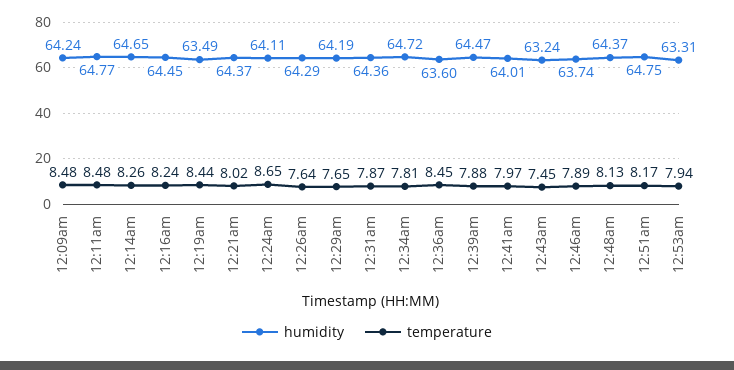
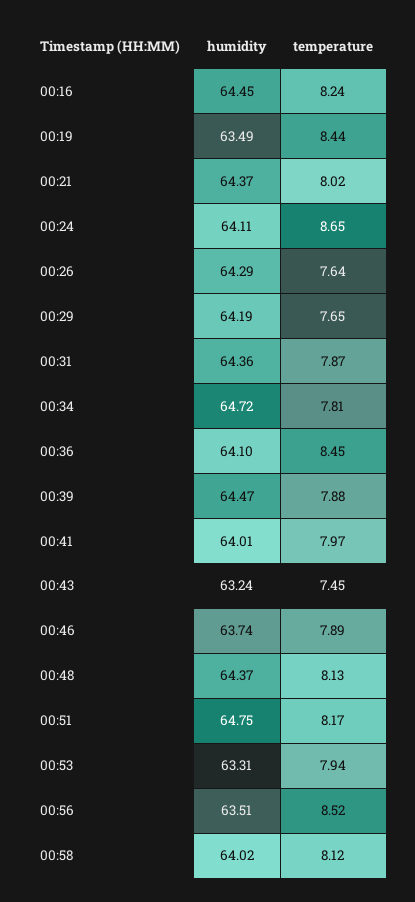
humidity, 12:09am: 64.24 -> none
temperature, 12:09am: 8.48 -> none
humidity, 12:11am: 64.77 -> none
temperature, 12:11am: 8.48 -> none
humidity, 12:14am: 64.65 -> none
temperature, 12:14am: 8.26 -> none
humidity, 12:36am: 63.6 -> 64.1
humidity, 00:56: none -> 63.51
temperature, 00:56: none -> 8.52
humidity, 00:58: none -> 64.02
temperature, 00:58: none -> 8.12

